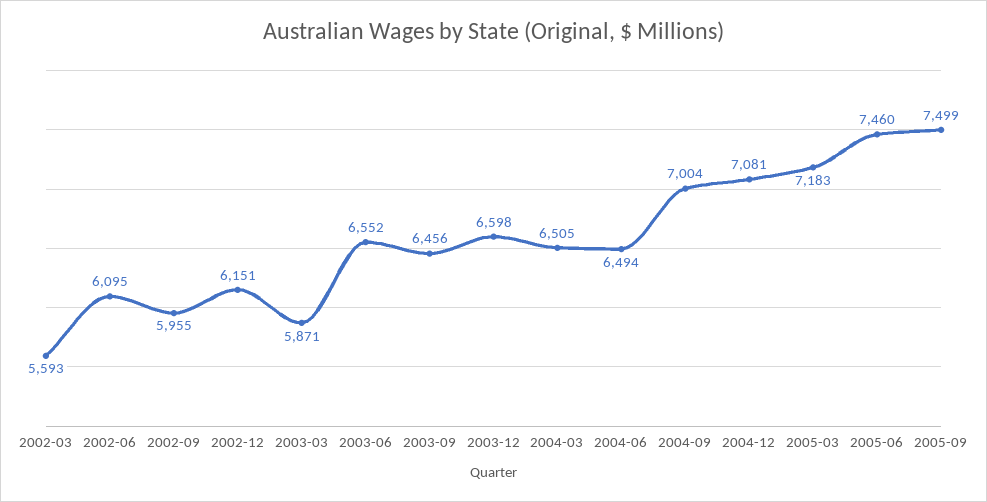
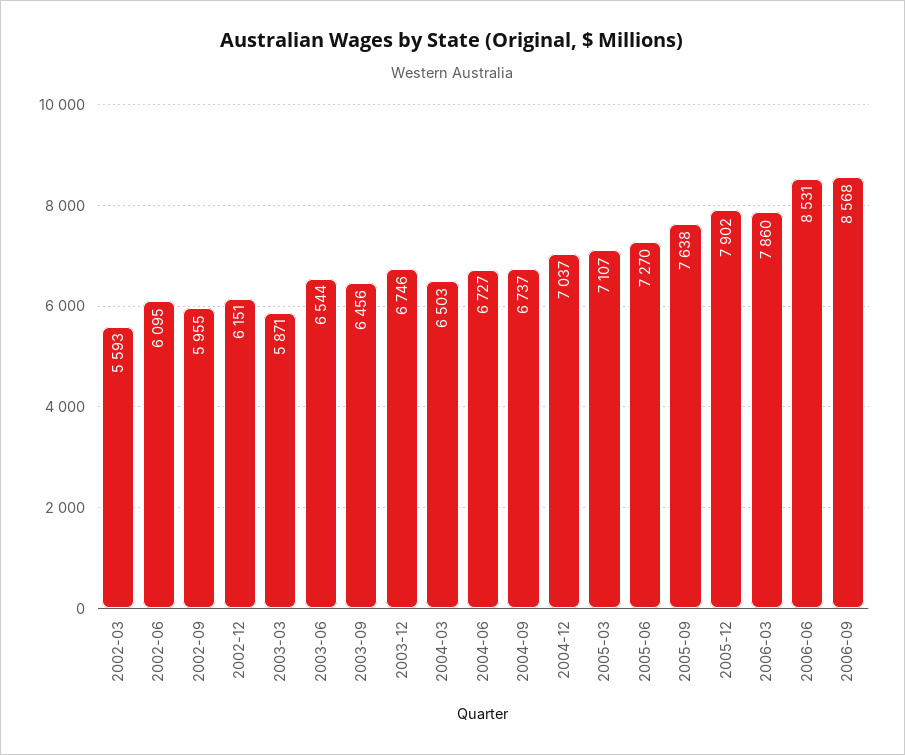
2003-06: 6552 -> 6544
2003-12: 6598 -> 6746
2004-03: 6505 -> 6503
2004-06: 6494 -> 6727
2004-09: 7004 -> 6737
2004-12: 7081 -> 7037
2005-03: 7183 -> 7107
2005-06: 7460 -> 7270
2005-09: 7499 -> 7638
2005-12: none -> 7902
2006-03: none -> 7860
2006-06: none -> 8531
2006-09: none -> 8568

